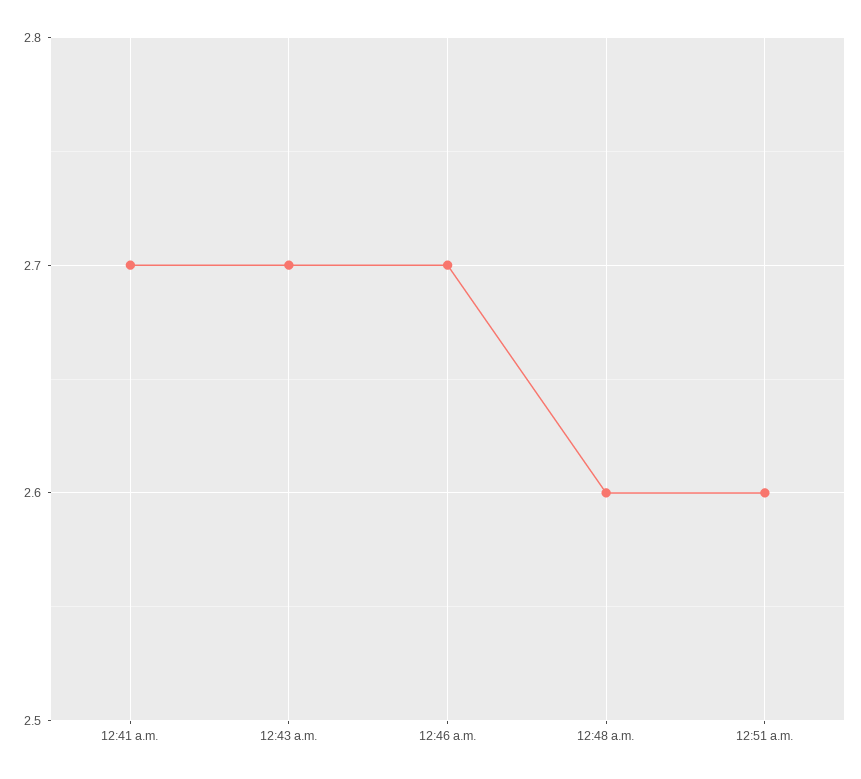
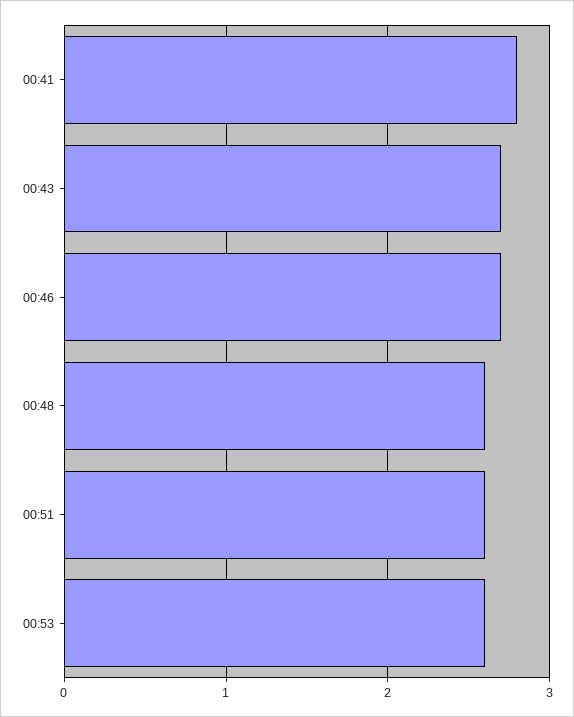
12:41 a.m.: 2.7 -> 2.8
00:53: none -> 2.6

